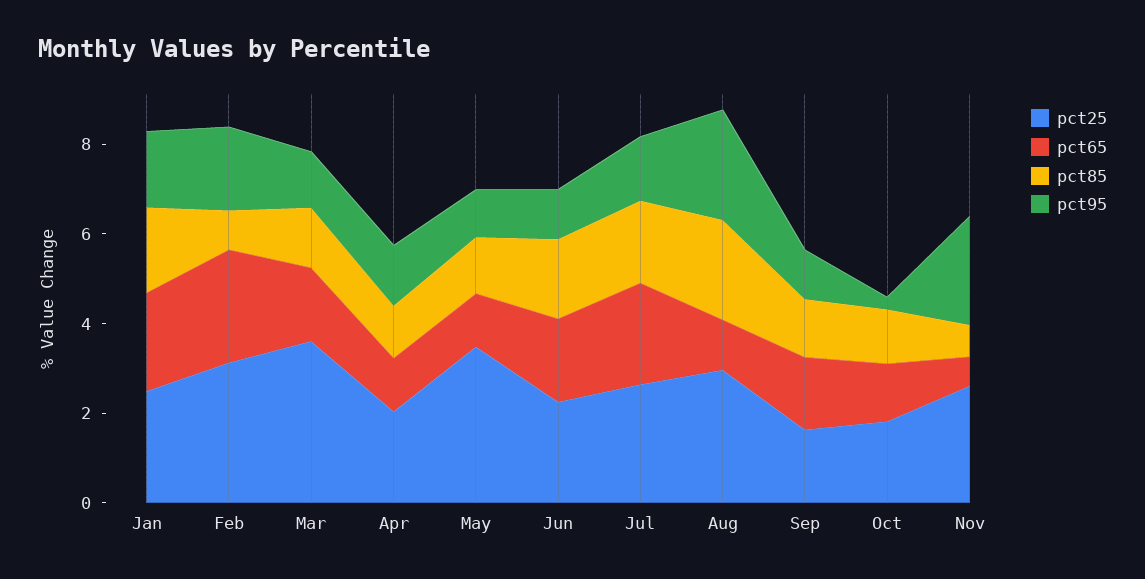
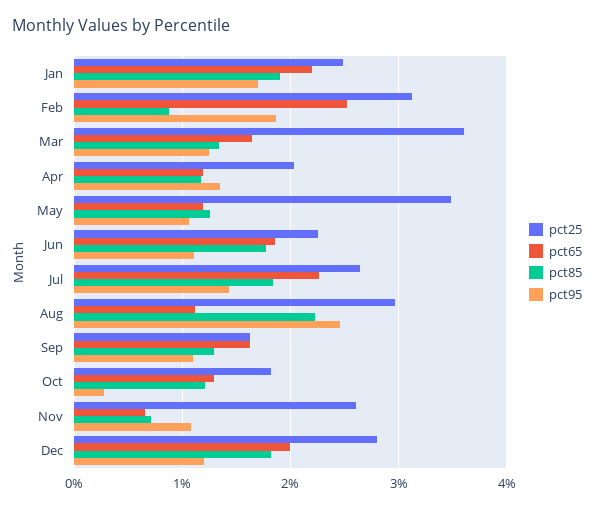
pct95, Nov: 2.5 -> 1.1
pct25, Dec: none -> 2.8
pct65, Dec: none -> 2
pct85, Dec: none -> 1.8
pct95, Dec: none -> 1.2

